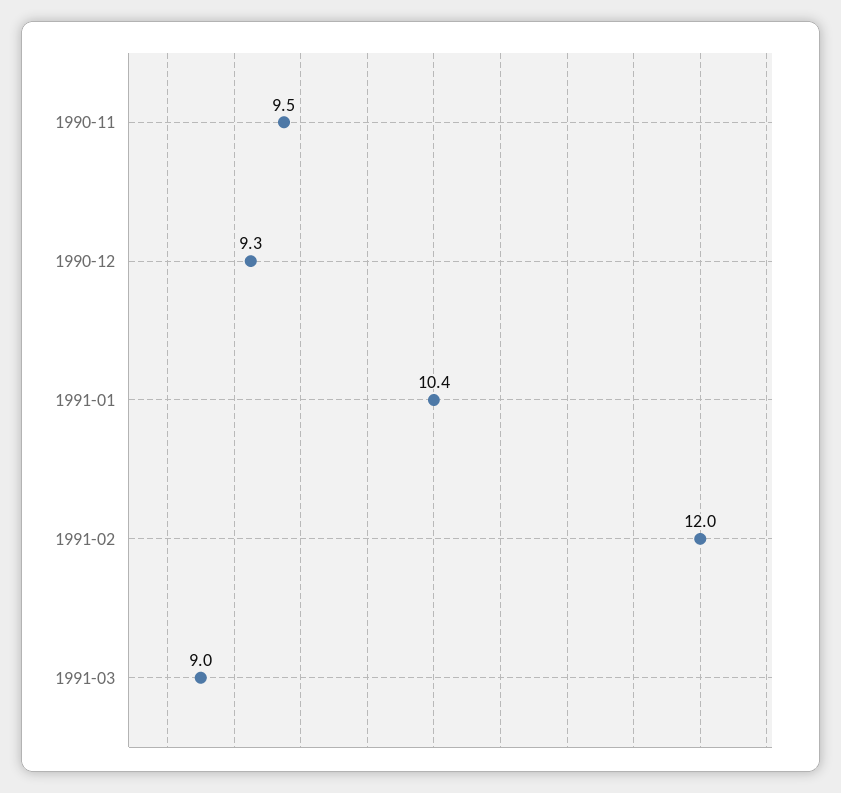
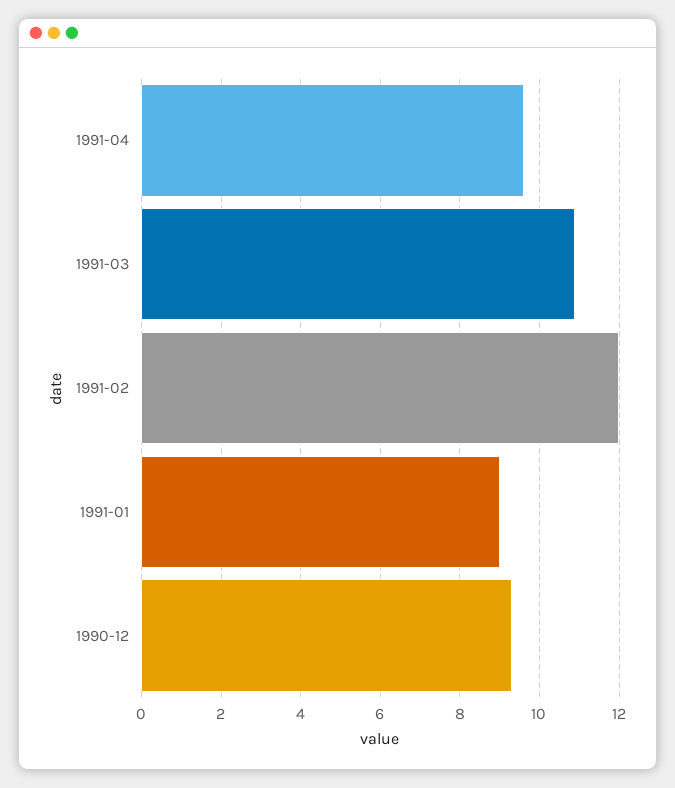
1990-11: 9.5 -> none
1991-01: 10.4 -> 9
1991-03: 9 -> 11
1991-04: none -> 9.5

